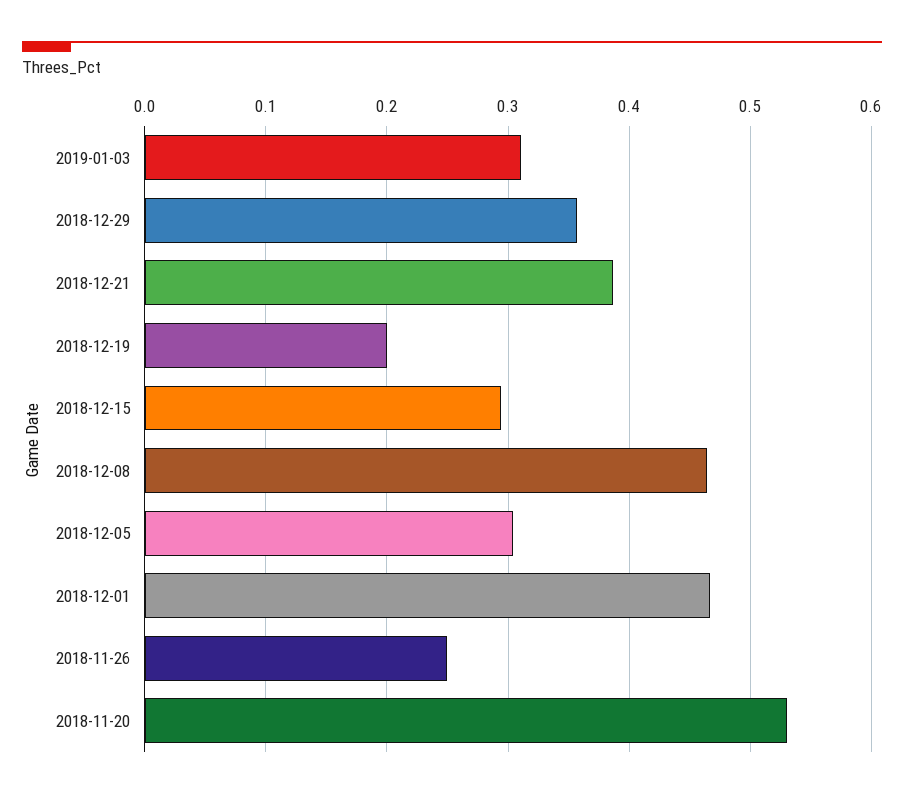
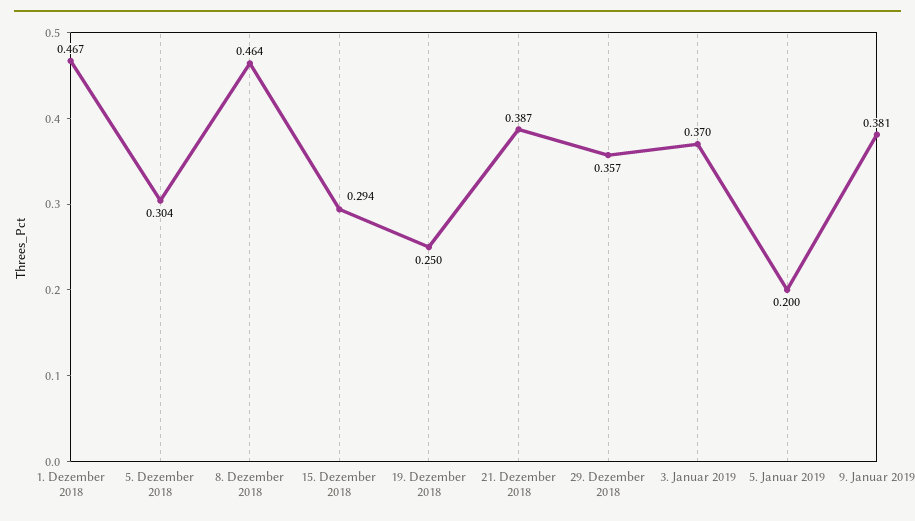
2019-01-03: 0.31 -> 0.37
2018-12-19: 0.2 -> 0.25
2018-11-26: 0.25 -> none
2018-11-20: 0.53 -> none
5. Januar 2019: none -> 0.2
9. Januar 2019: none -> 0.381

